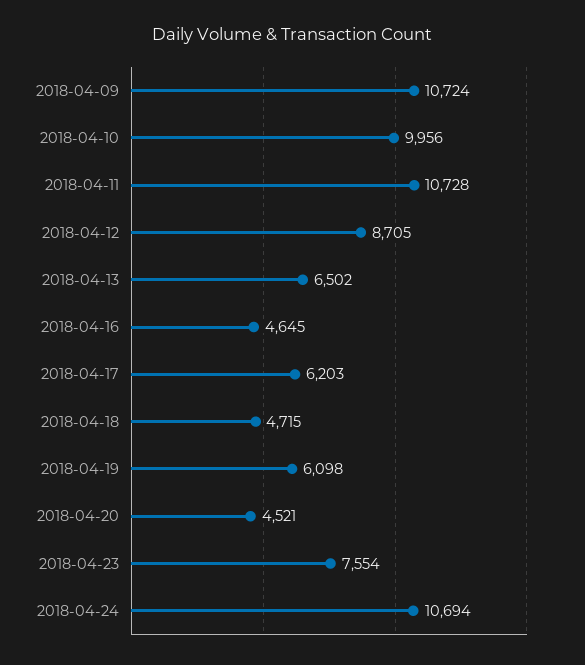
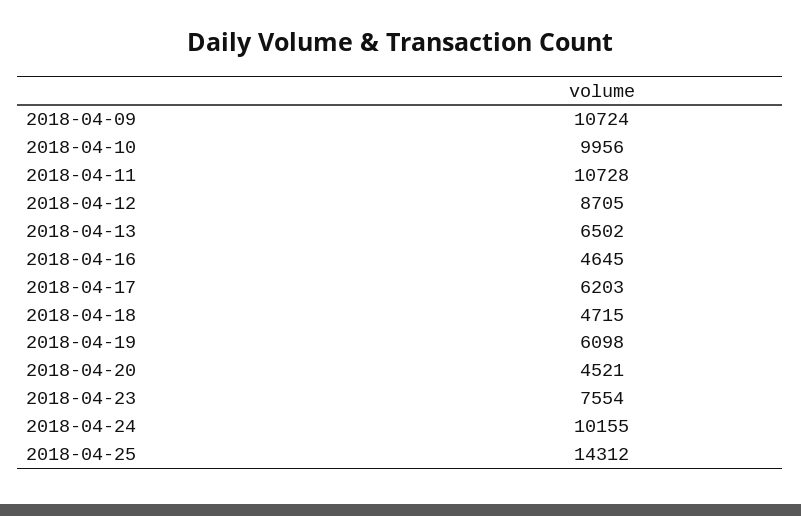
2018-04-24: 10694 -> 10155
2018-04-25: none -> 14312

